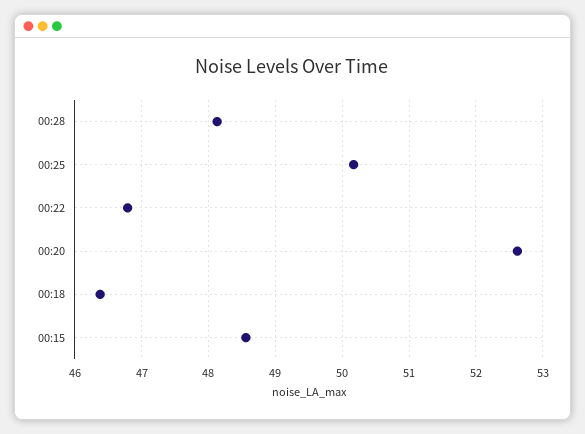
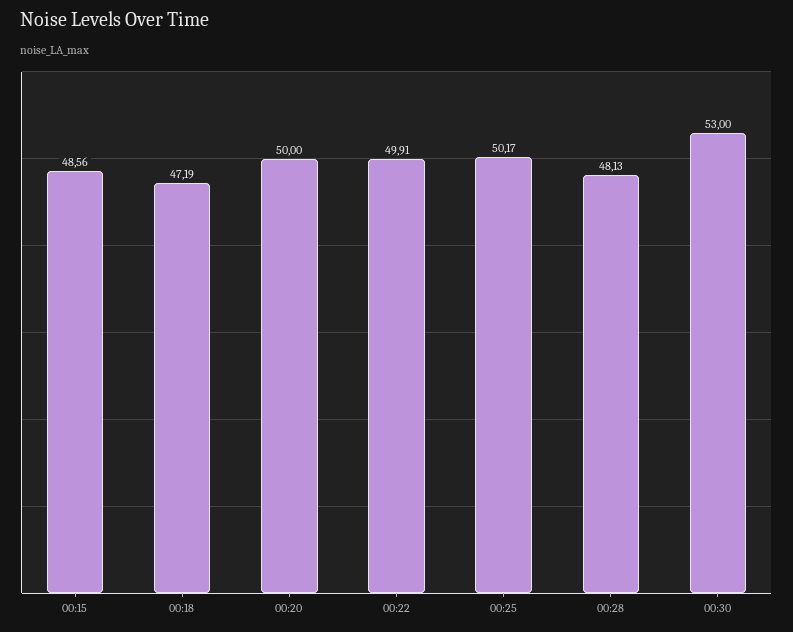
00:22: 46.8 -> 49.91
00:20: 52.6 -> 50
00:18: 46.4 -> 47.19
00:30: none -> 53

